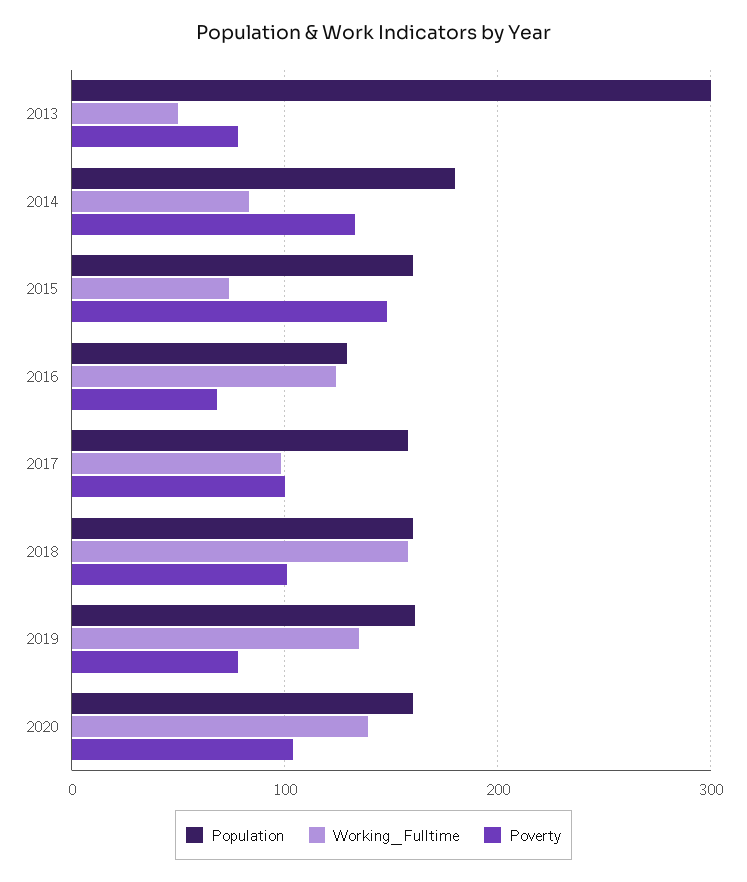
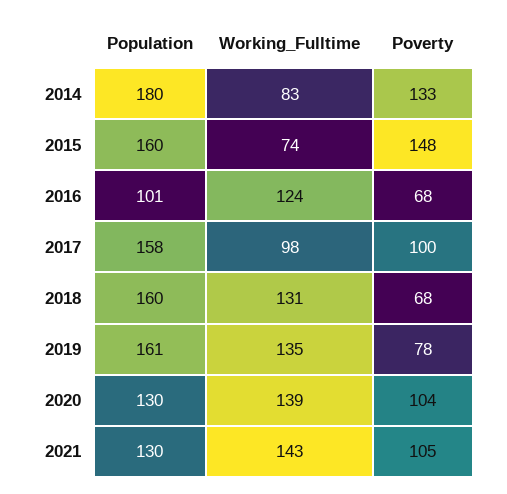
Population, 2013: 300 -> none
Working_Fulltime, 2013: 50 -> none
Poverty, 2013: 80 -> none
Population, 2016: 130 -> 101
Working_Fulltime, 2018: 160 -> 131
Poverty, 2018: 100 -> 68
Population, 2020: 160 -> 130
Population, 2021: none -> 130
Working_Fulltime, 2021: none -> 143
Poverty, 2021: none -> 105

